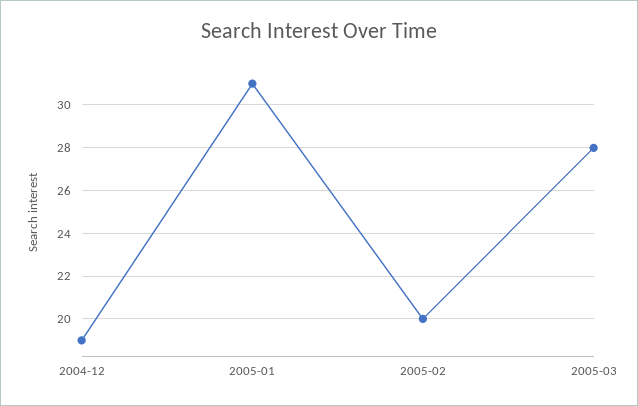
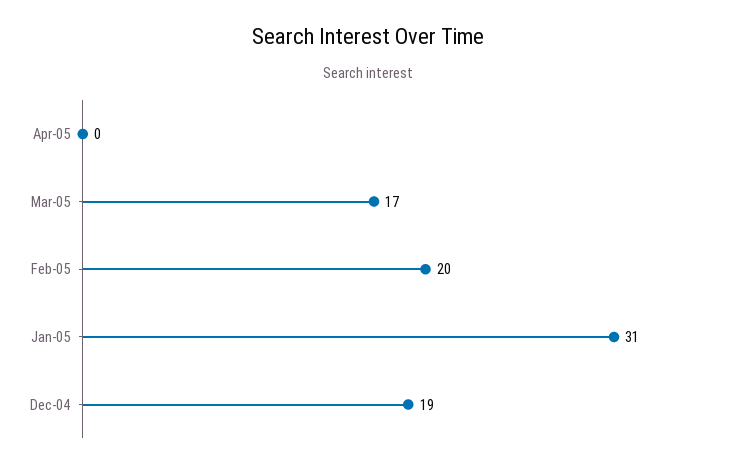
2005-03: 28 -> 17
Apr-05: none -> 0

